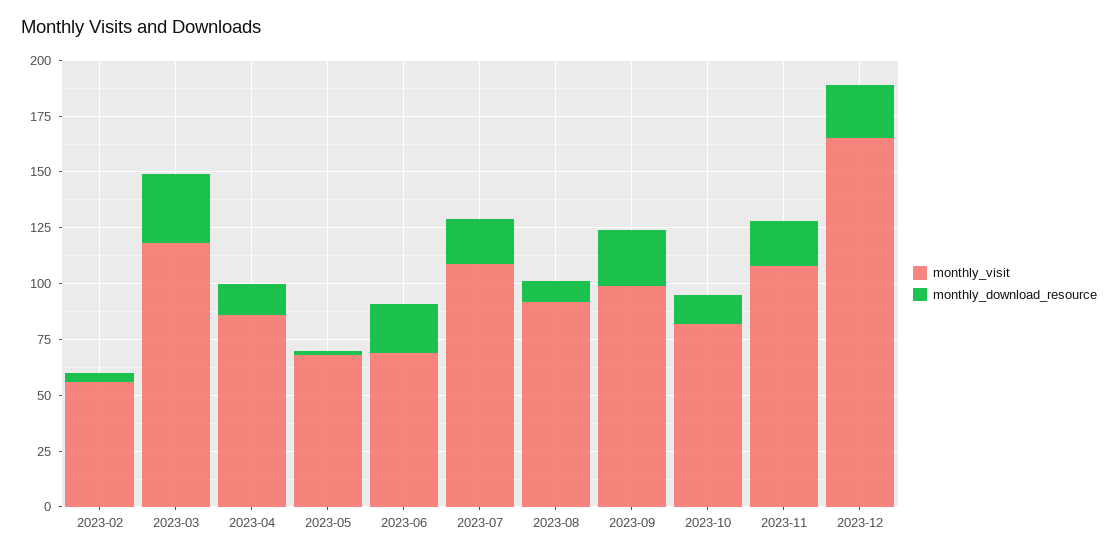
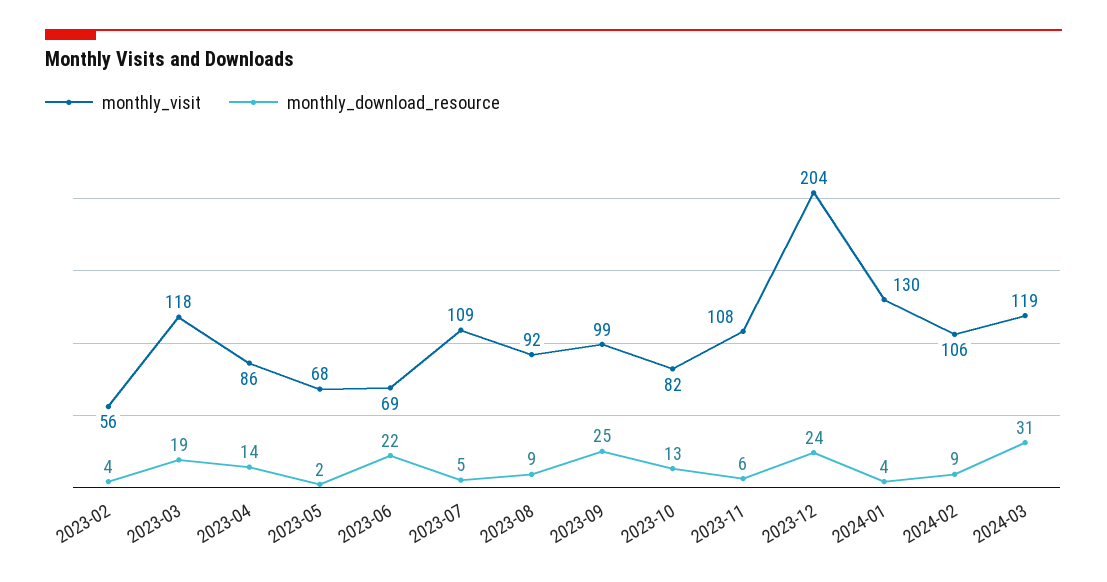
monthly_download_resource, 2023-03: 30 -> 19
monthly_download_resource, 2023-07: 20 -> 5
monthly_download_resource, 2023-11: 20 -> 6
monthly_visit, 2023-12: 165 -> 204
monthly_visit, 2024-01: none -> 130
monthly_download_resource, 2024-01: none -> 4
monthly_visit, 2024-02: none -> 106
monthly_download_resource, 2024-02: none -> 9
monthly_visit, 2024-03: none -> 119
monthly_download_resource, 2024-03: none -> 31

